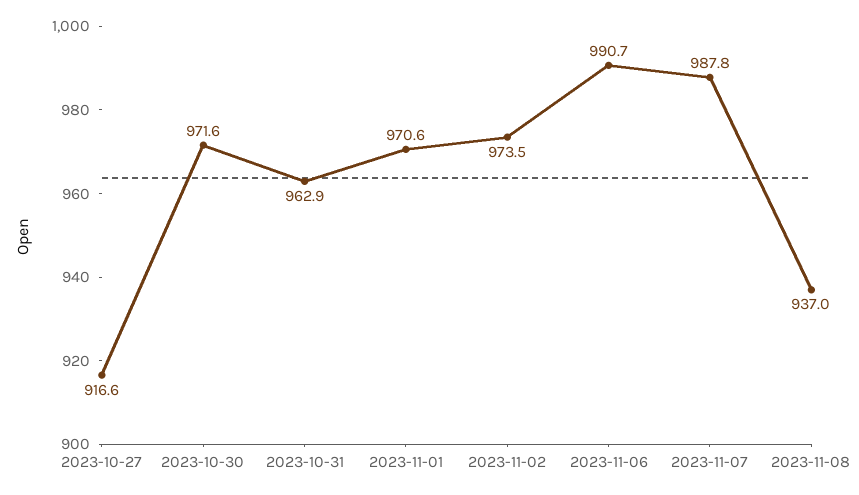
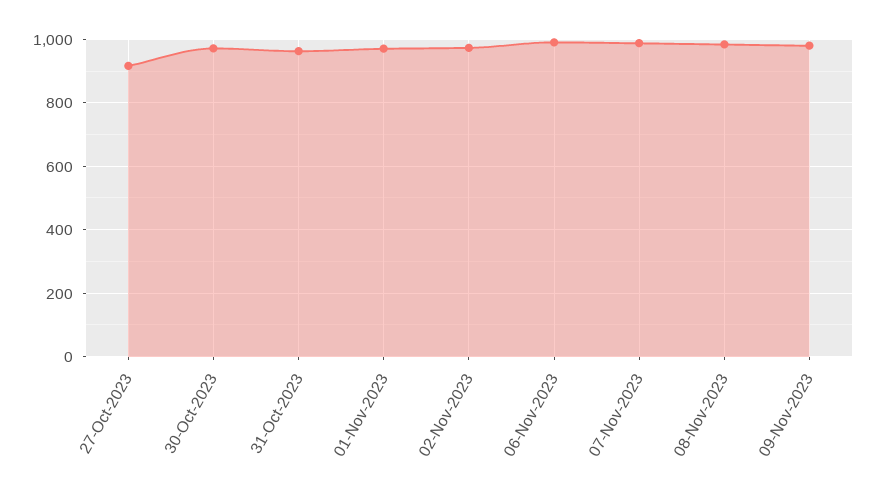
2023-11-08: 937 -> 980
09-Nov-2023: none -> 980

